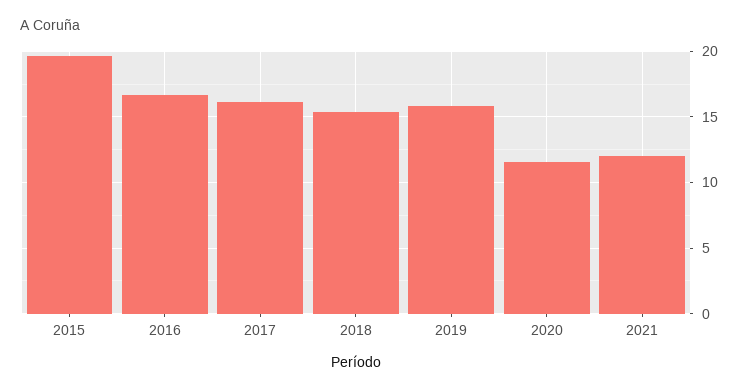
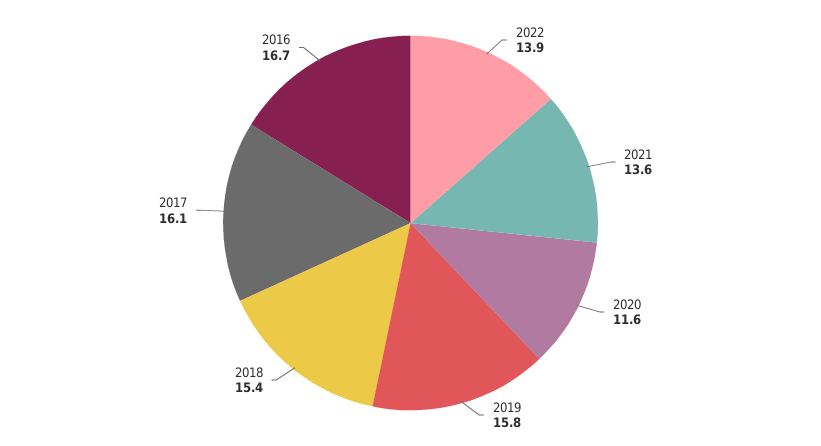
2015: 19.5 -> none
2021: 12 -> 13.6
2022: none -> 13.9

